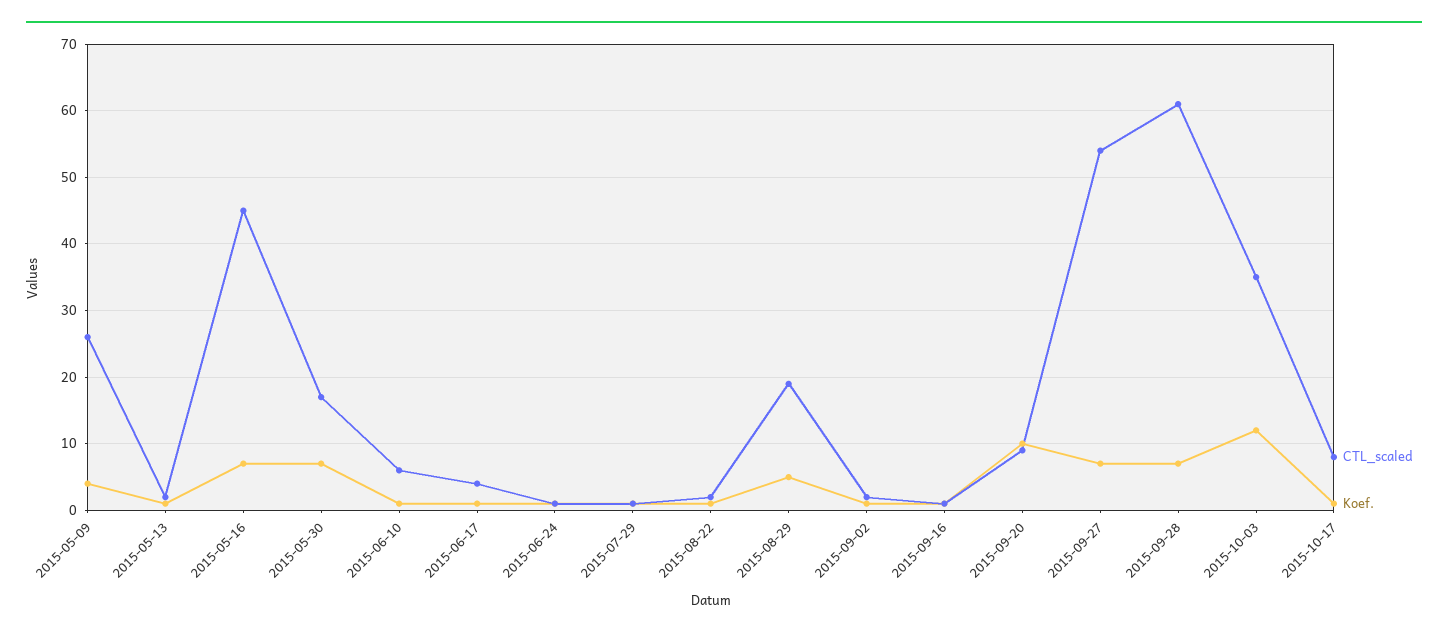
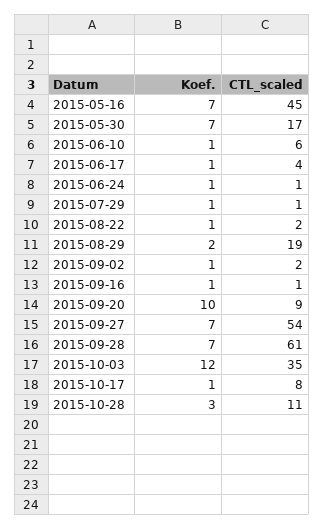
CTL_scaled, 2015-05-09: 26 -> none
Koef., 2015-05-09: 4 -> none
CTL_scaled, 2015-05-13: 2 -> none
Koef., 2015-05-13: 1 -> none
Koef., 2015-08-29: 5 -> 2
Koef., 2015-10-28: none -> 3
CTL_scaled, 2015-10-28: none -> 11

